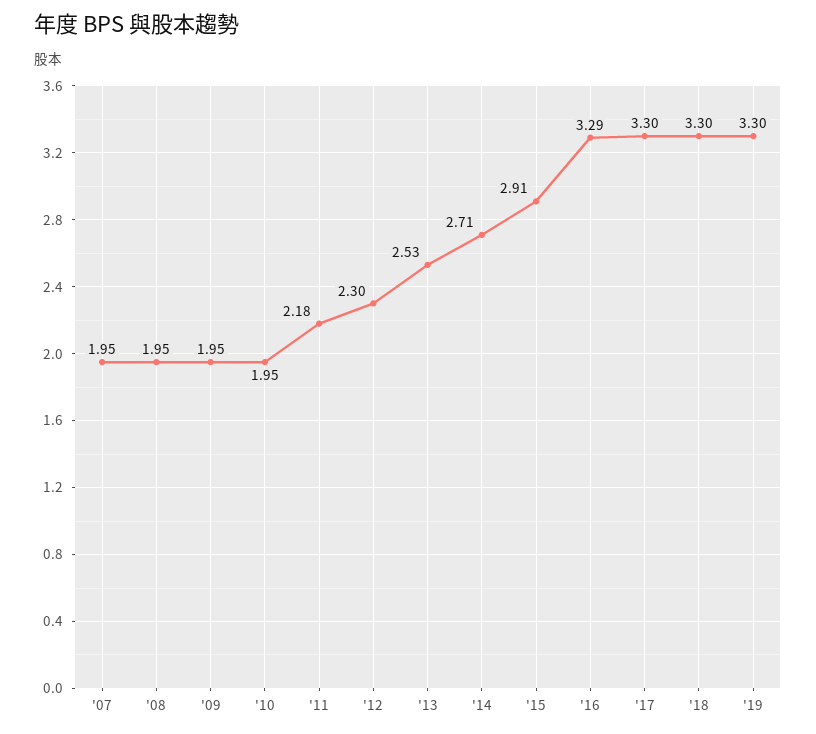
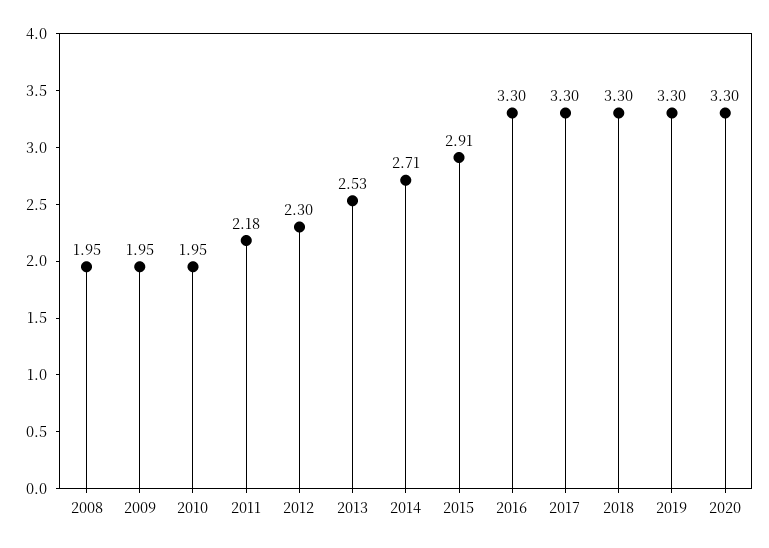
'07: 1.95 -> none
'16: 3.29 -> 3.3
2020: none -> 3.3

